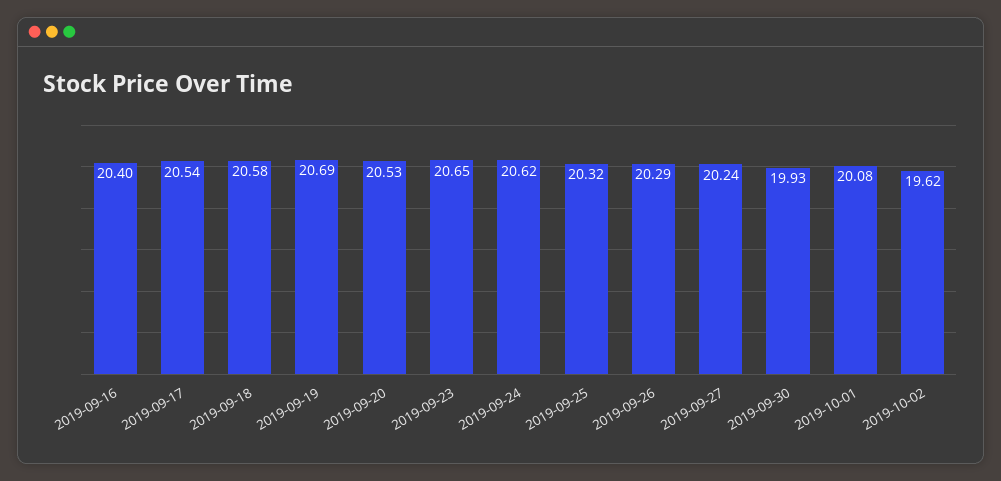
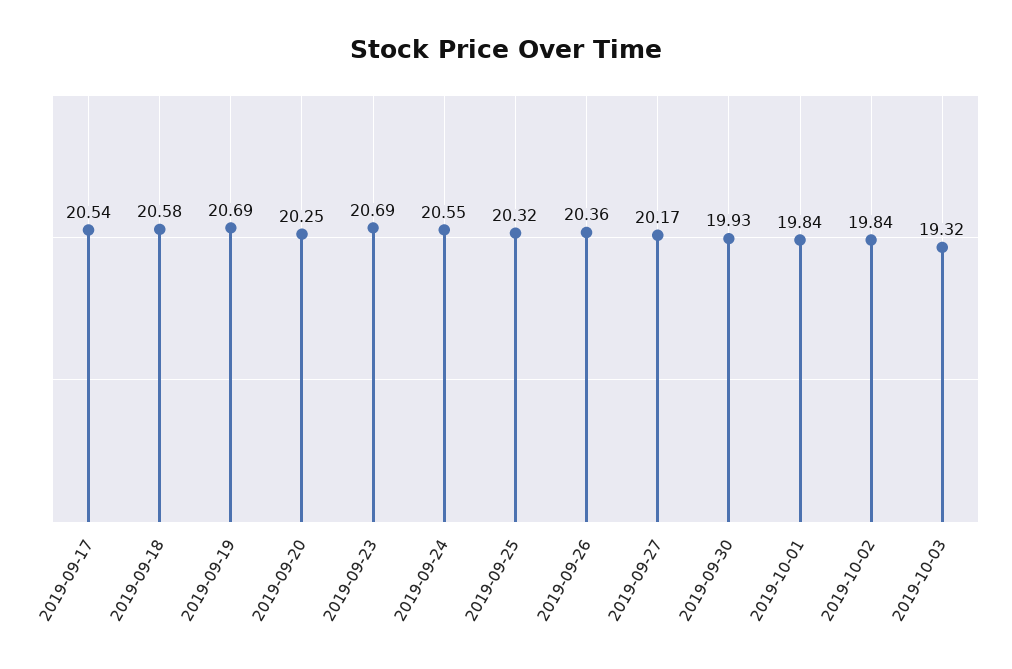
2019-09-16: 20.4 -> none
2019-09-20: 20.53 -> 20.25
2019-09-23: 20.65 -> 20.69
2019-09-24: 20.62 -> 20.55
2019-09-26: 20.29 -> 20.36
2019-09-27: 20.24 -> 20.17
2019-10-01: 20.08 -> 19.84
2019-10-02: 19.62 -> 19.84
2019-10-03: none -> 19.32

